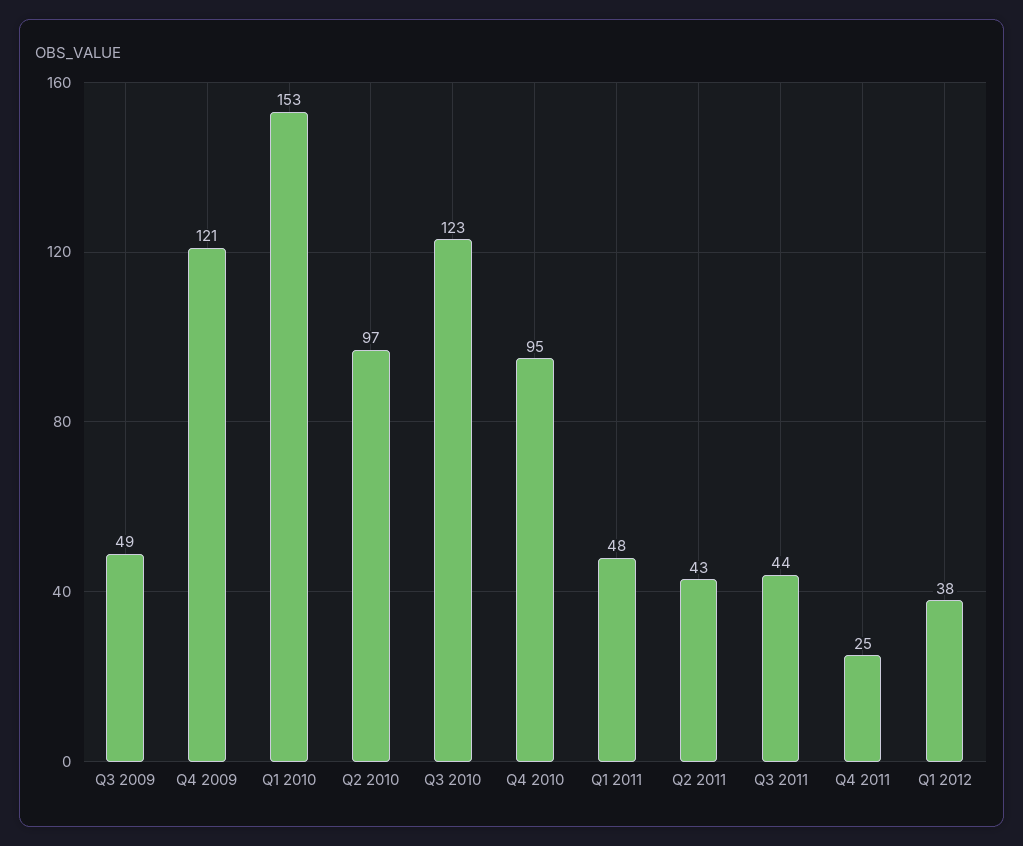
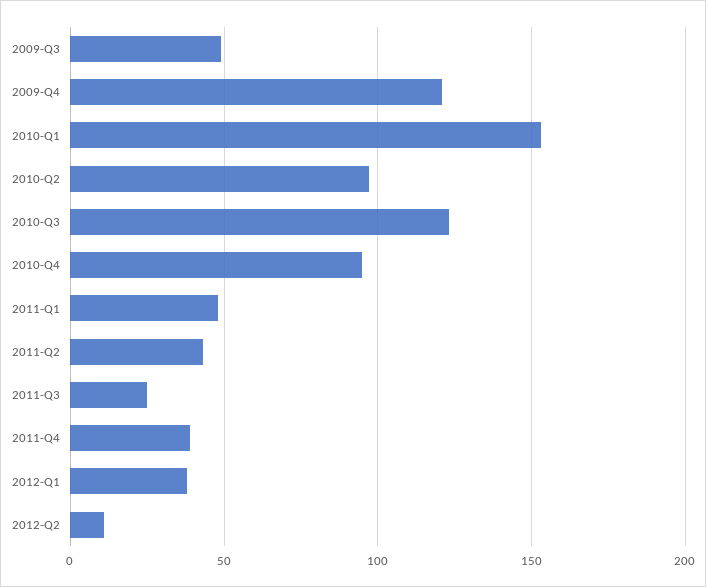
Q3 2011: 44 -> 25
Q4 2011: 25 -> 40
2012-Q2: none -> 10

